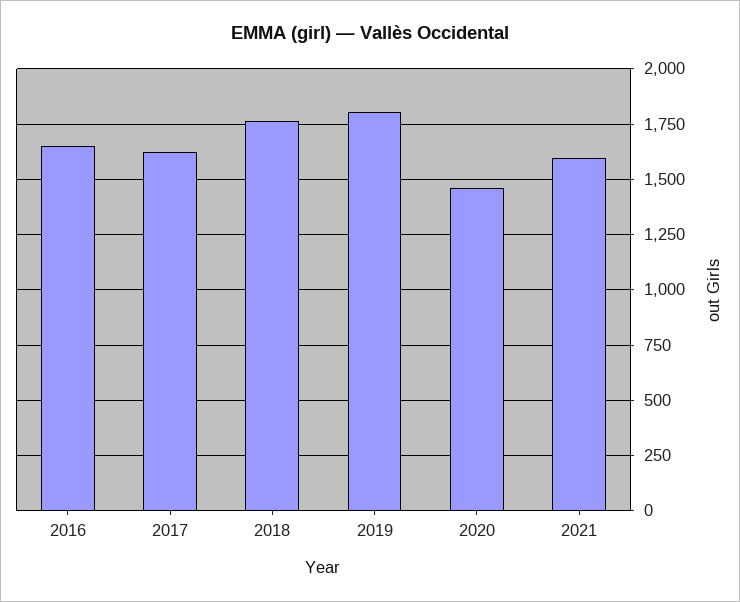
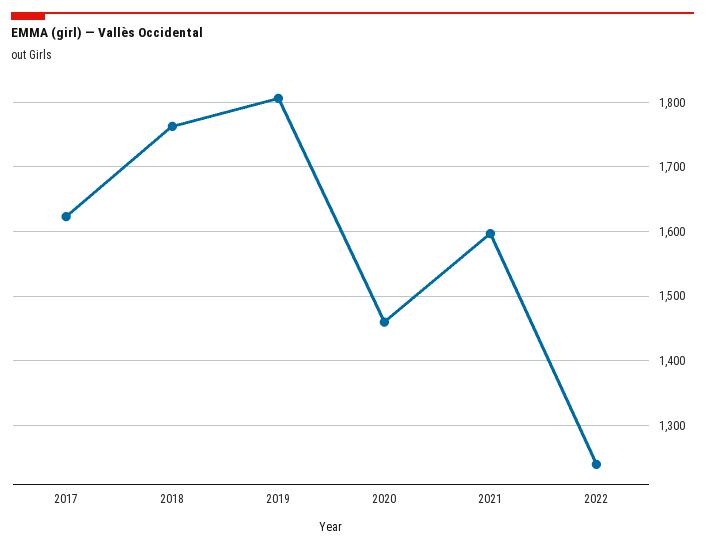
2016: 1650 -> none
2022: none -> 1240

